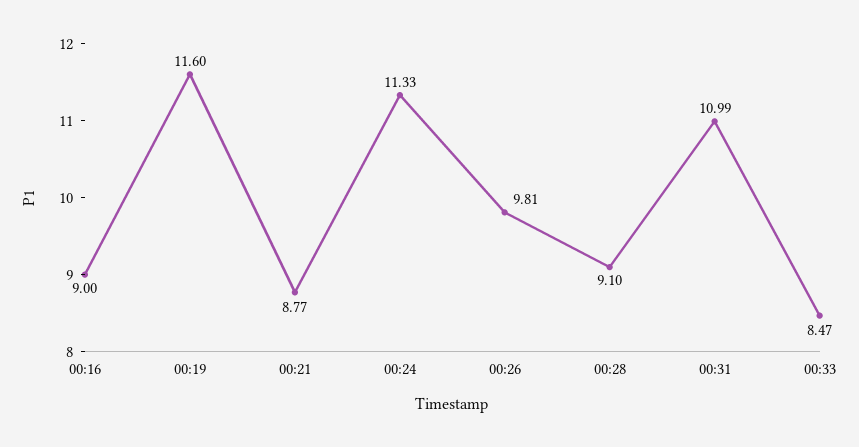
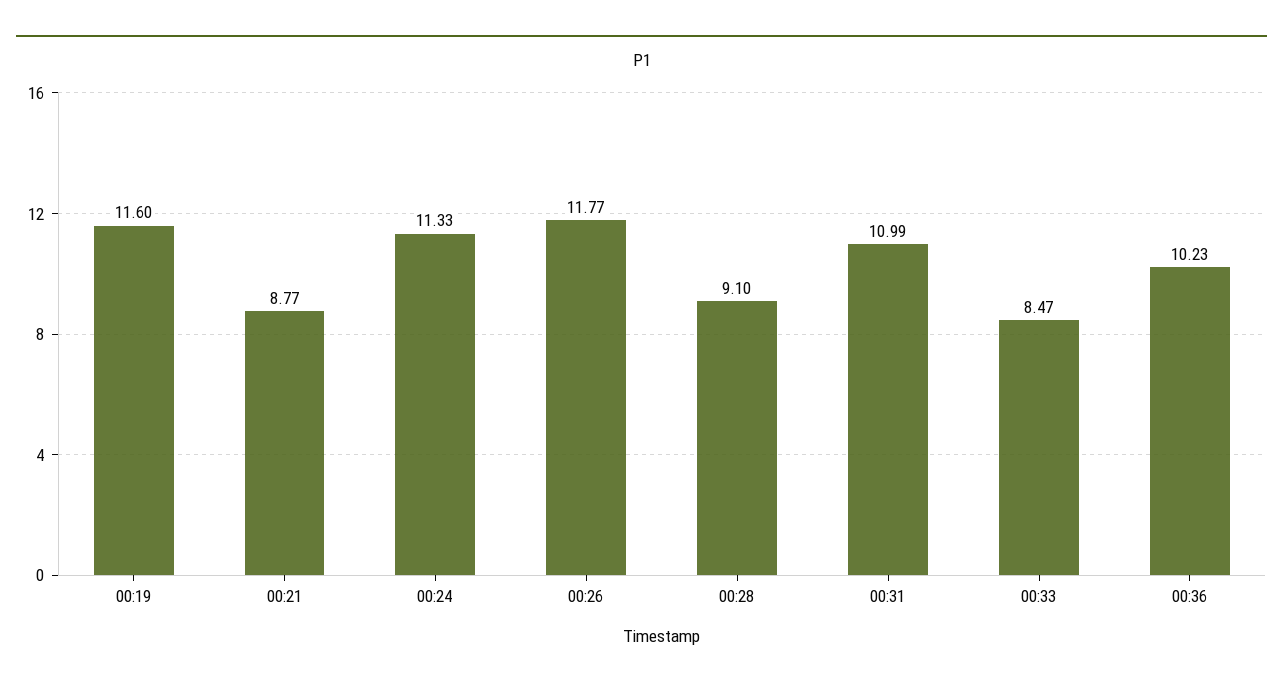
00:16: 9 -> none
00:26: 9.81 -> 11.77
00:36: none -> 10.23

